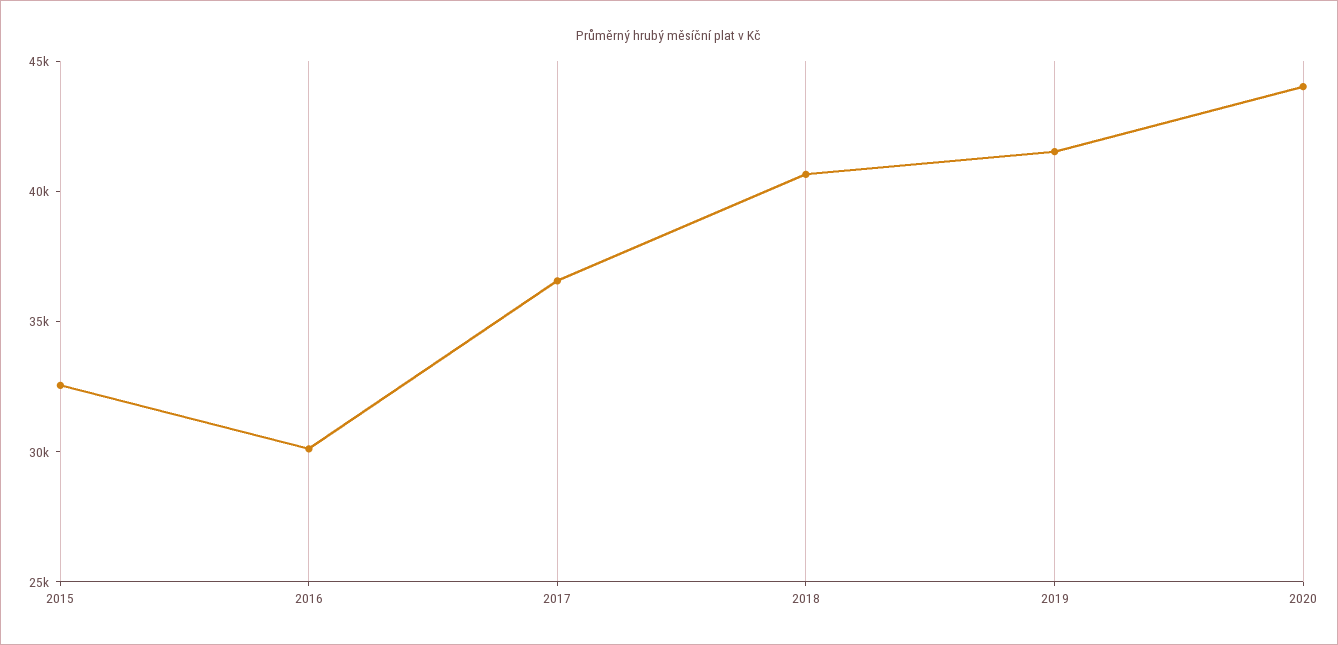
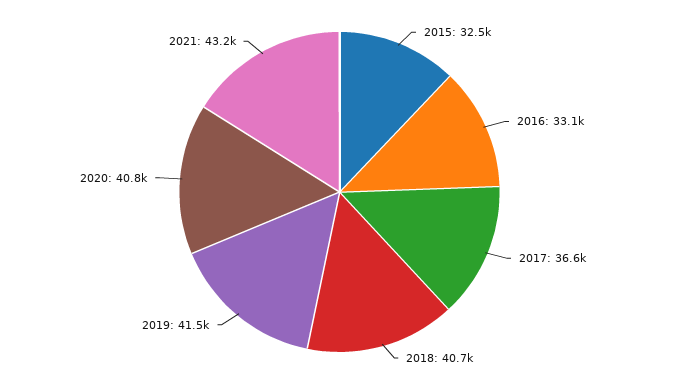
2016: 30000 -> 33100
2020: 44000 -> 40800
2021: none -> 43200

